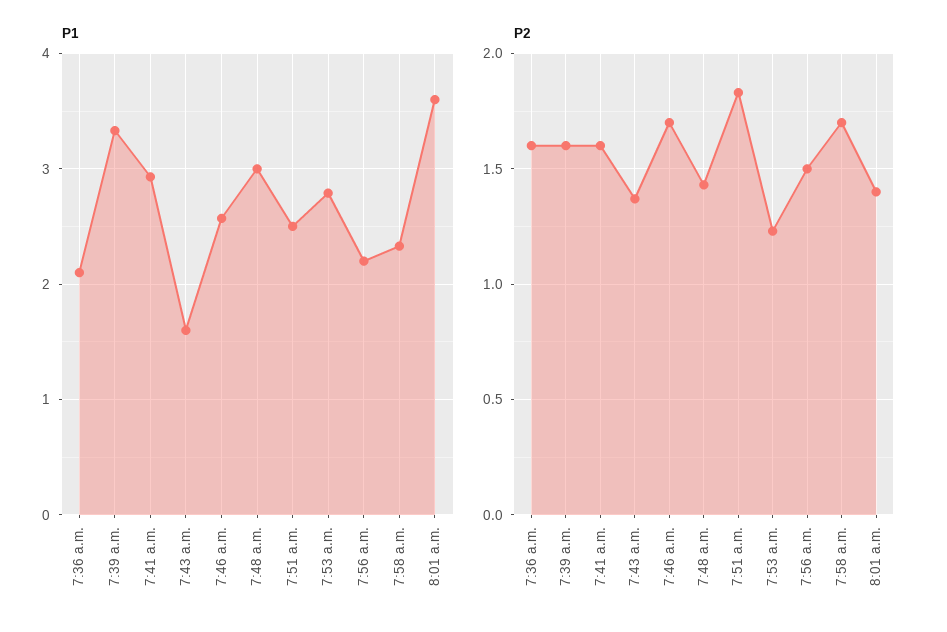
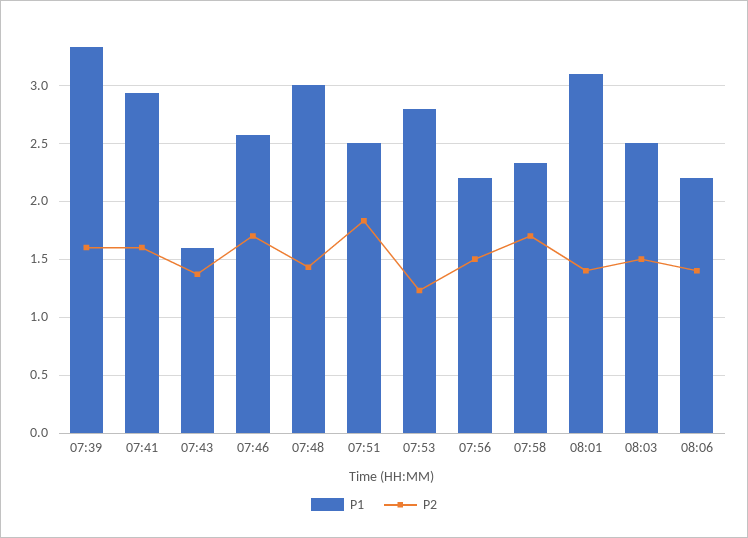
P1, 7:36 a.m.: 2.1 -> none
P1, 8:01 a.m.: 3.6 -> 3.1
P2, 7:36 a.m.: 1.6 -> none
P1, 08:03: none -> 2.5
P2, 08:03: none -> 1.5
P1, 08:06: none -> 2.2
P2, 08:06: none -> 1.4

